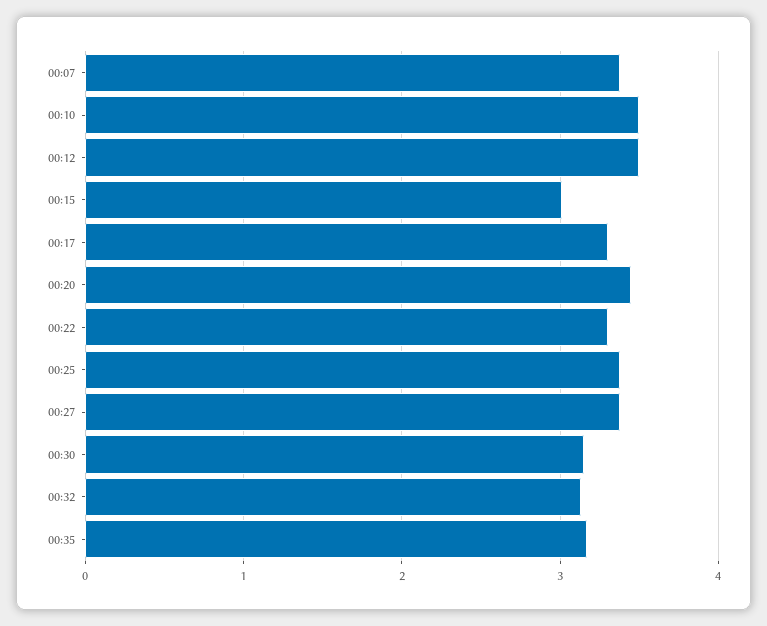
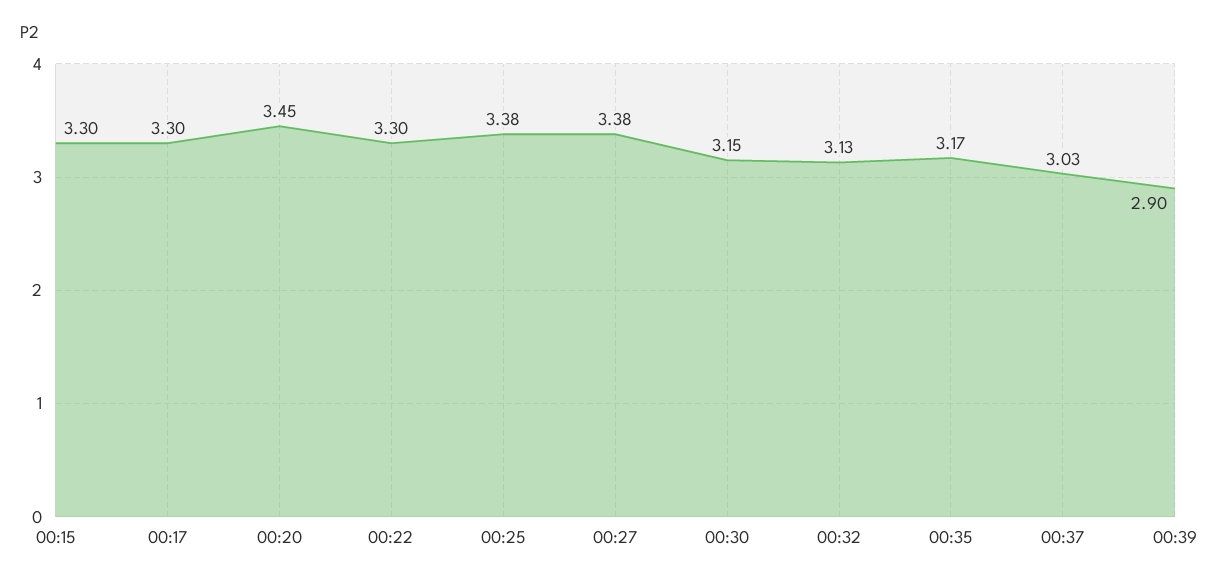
00:07: 3.4 -> none
00:10: 3.5 -> none
00:12: 3.5 -> none
00:15: 3 -> 3.3
00:37: none -> 3.03
00:39: none -> 2.9

